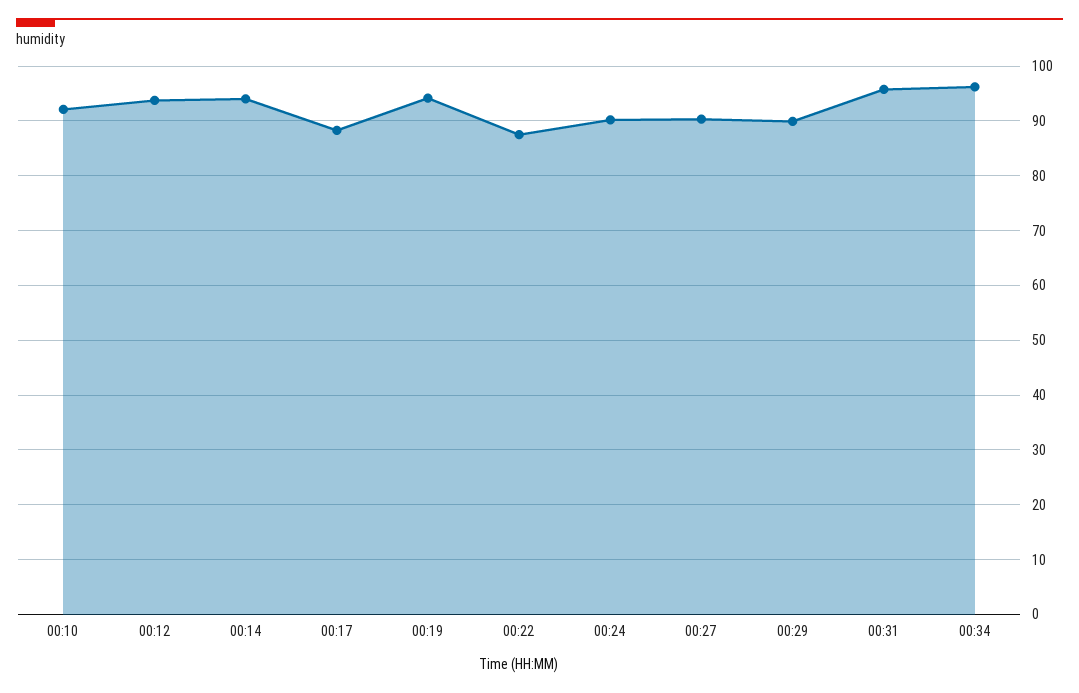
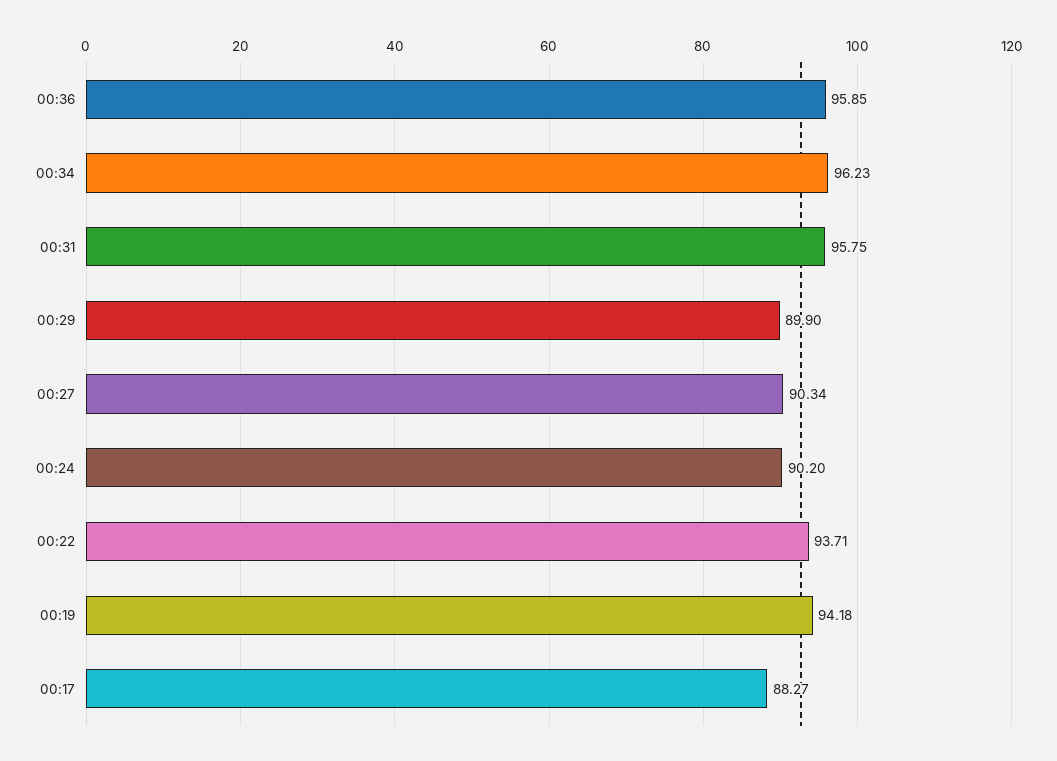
00:10: 92 -> none
00:12: 94 -> none
00:14: 94 -> none
00:22: 88 -> 93.71
00:36: none -> 95.85

